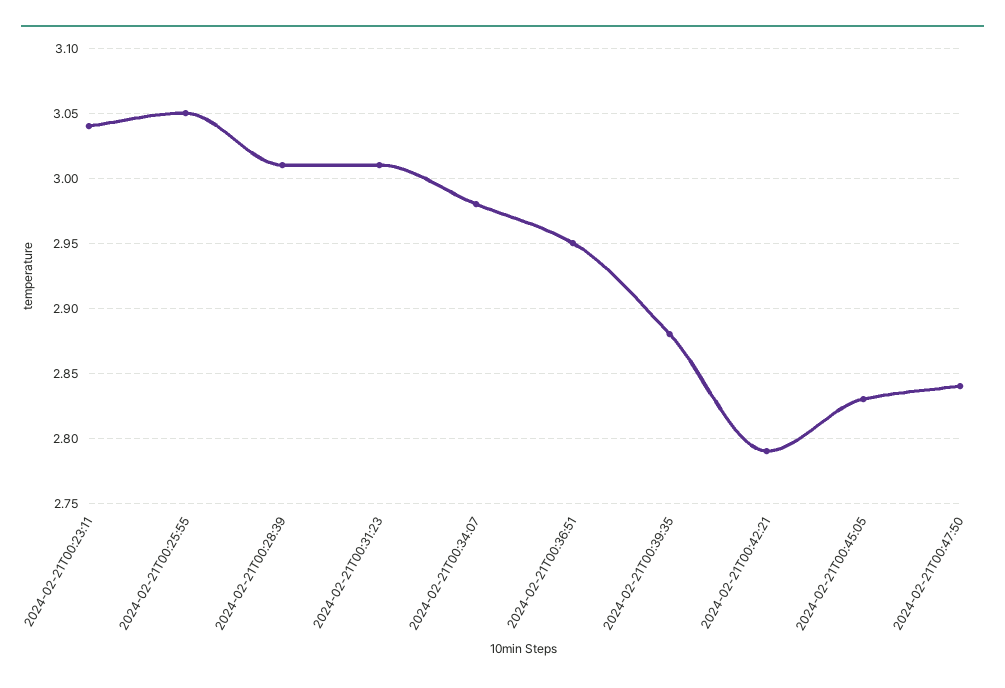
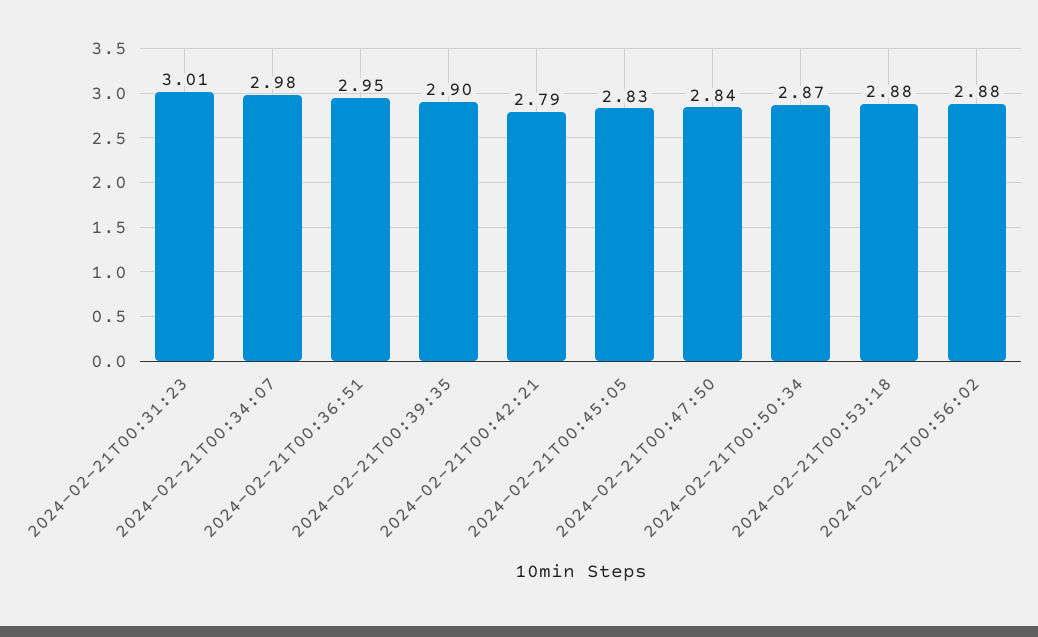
2024-02-21T00:23:11: 3.04 -> none
2024-02-21T00:25:55: 3.05 -> none
2024-02-21T00:28:39: 3.01 -> none
2024-02-21T00:39:35: 2.88 -> 2.9
2024-02-21T00:50:34: none -> 2.87
2024-02-21T00:53:18: none -> 2.88
2024-02-21T00:56:02: none -> 2.88

